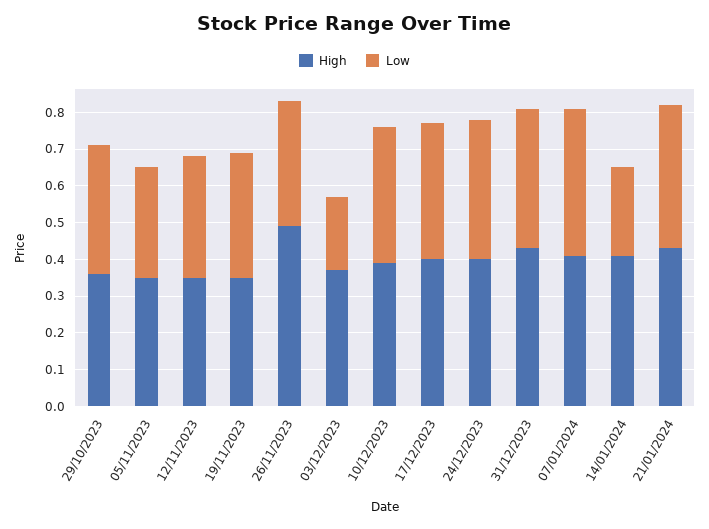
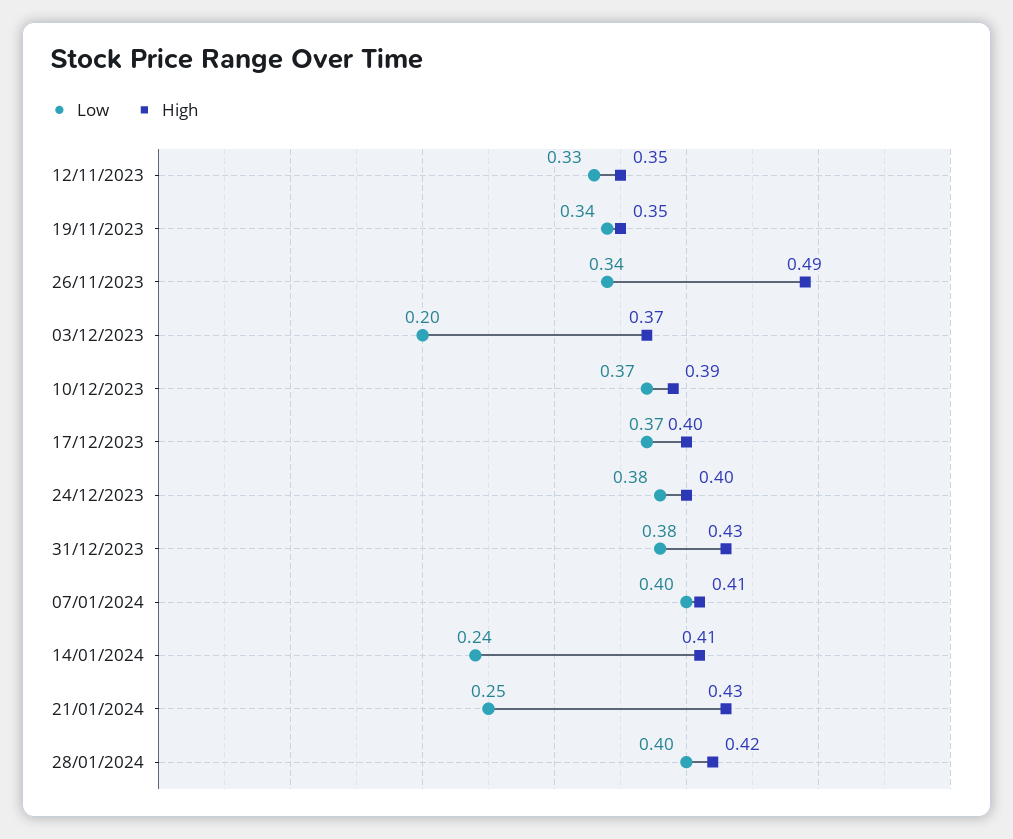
High, 29/10/2023: 0.35 -> none
Low, 29/10/2023: 0.35 -> none
High, 05/11/2023: 0.35 -> none
Low, 05/11/2023: 0.3 -> none
Low, 21/01/2024: 0.4 -> 0.25
Low, 28/01/2024: none -> 0.4
High, 28/01/2024: none -> 0.42

